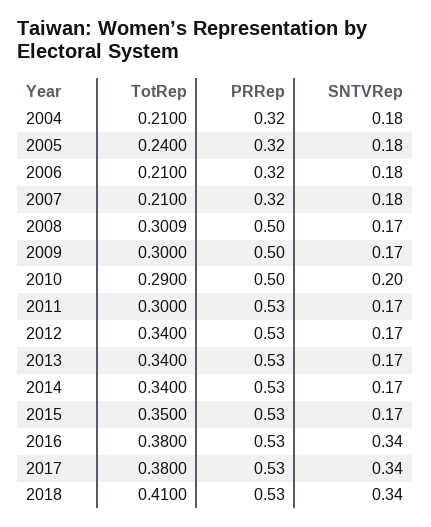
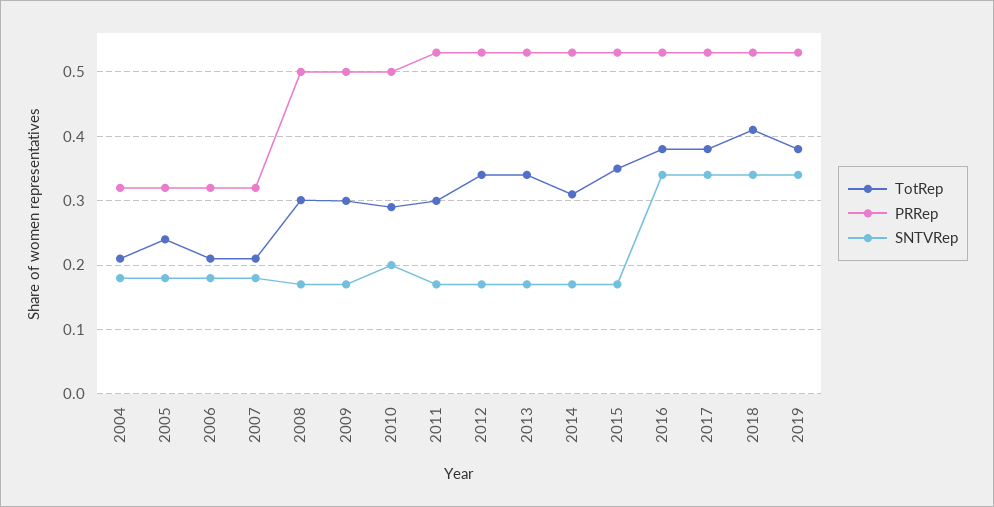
TotRep, 2014: 0.34 -> 0.31
TotRep, 2019: none -> 0.38
PRRep, 2019: none -> 0.53
SNTVRep, 2019: none -> 0.34

